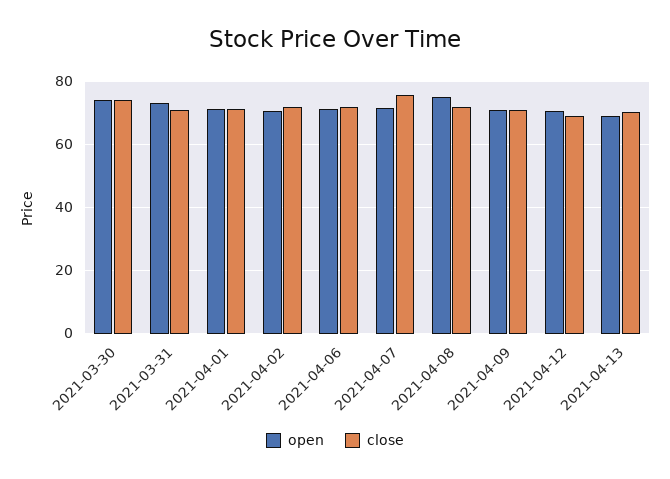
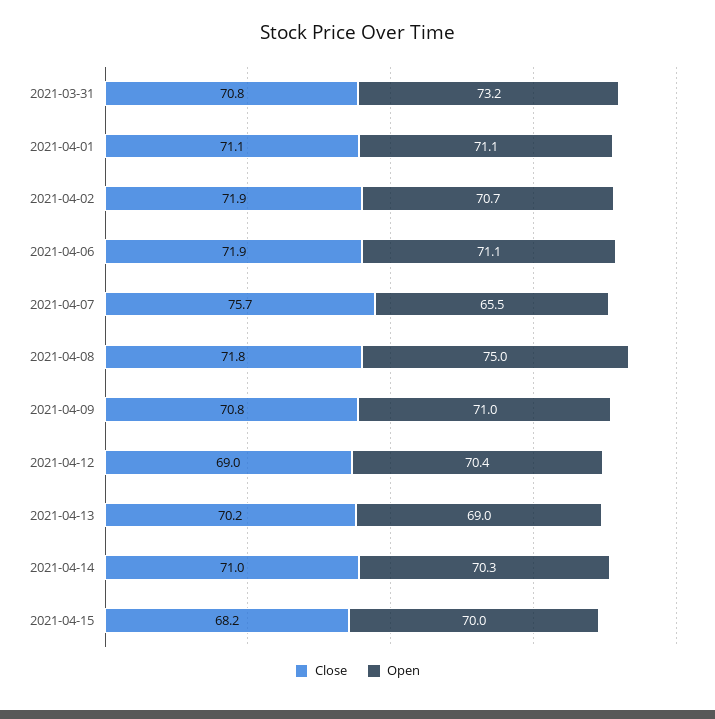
open, 2021-03-30: 74 -> none
close, 2021-03-30: 74 -> none
open, 2021-04-07: 72 -> 65.5
close, 2021-04-14: none -> 71
open, 2021-04-14: none -> 70.3
close, 2021-04-15: none -> 68.2
open, 2021-04-15: none -> 70

